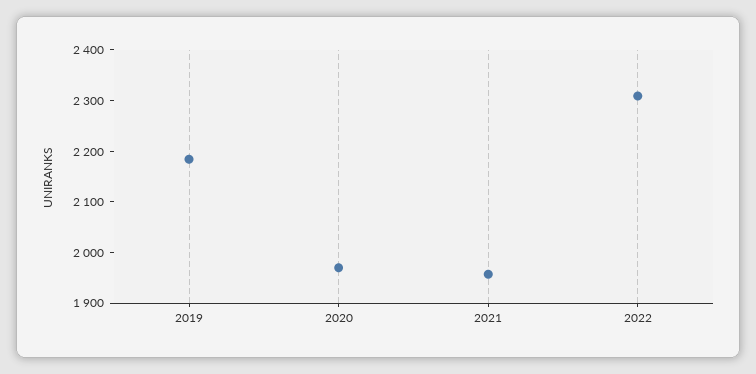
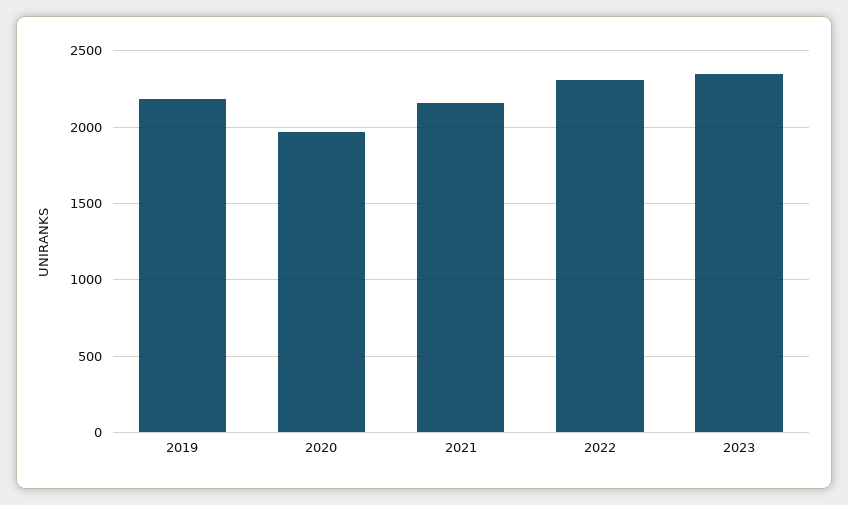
2021: 1960 -> 2150
2023: none -> 2350

